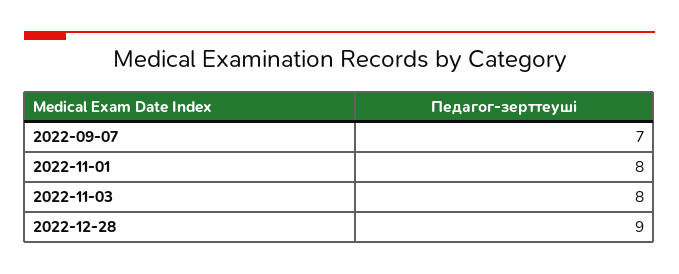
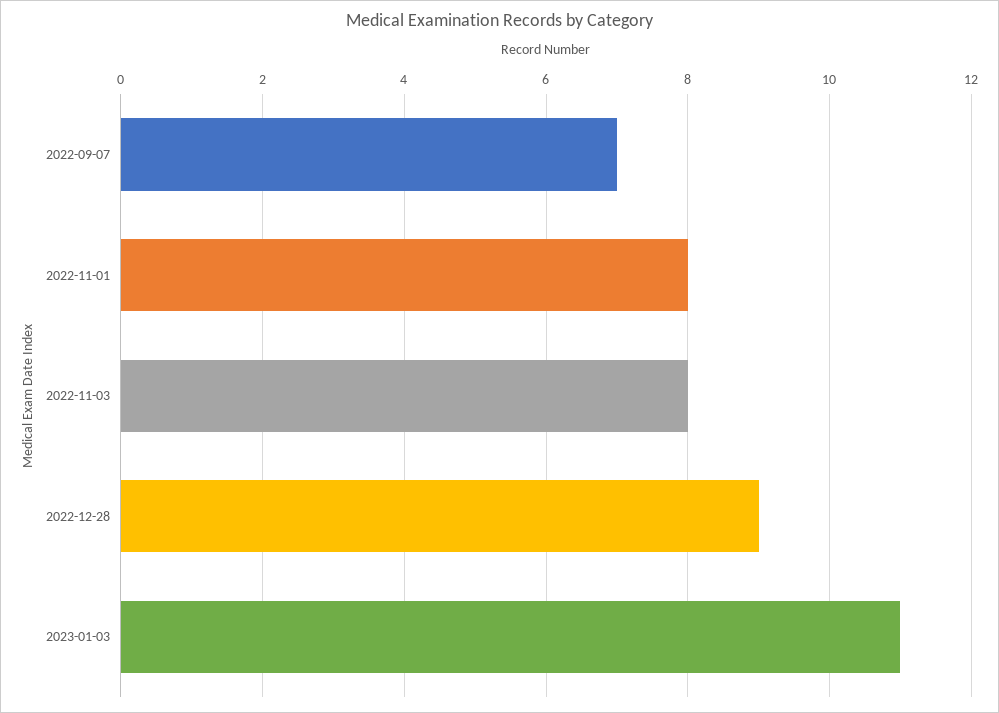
2023-01-03: none -> 11

